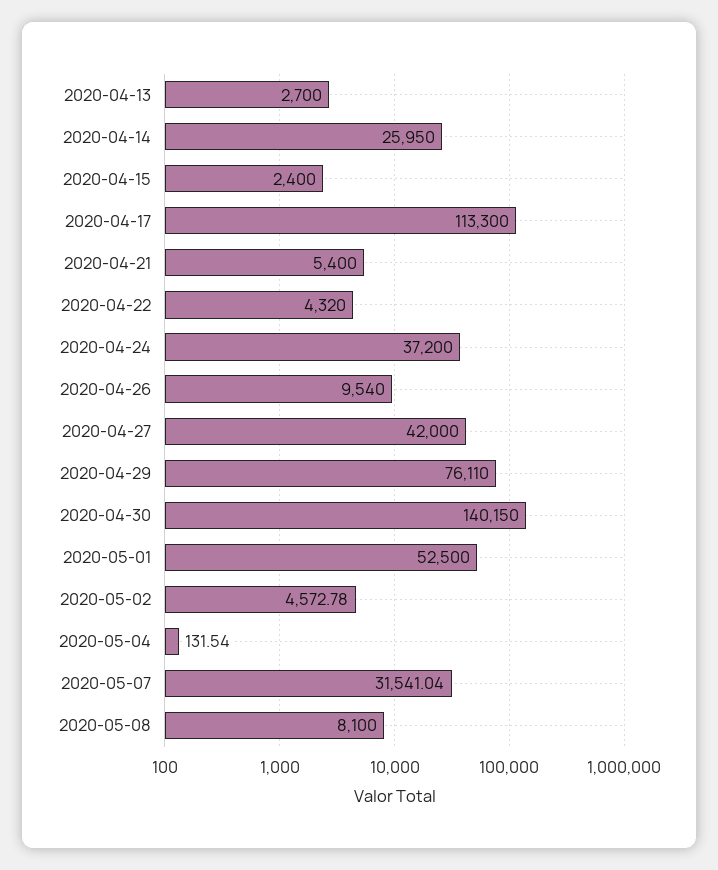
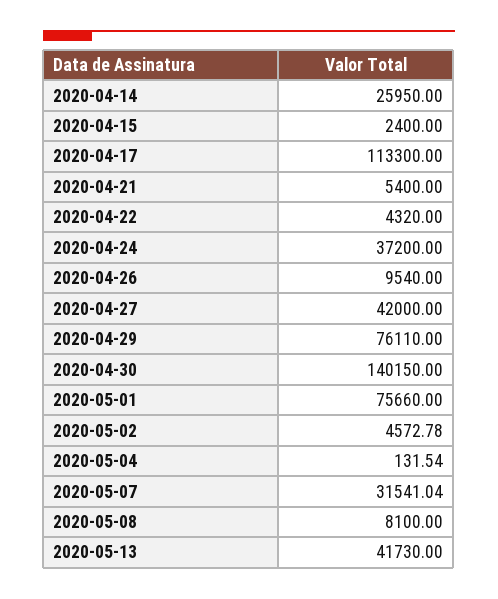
2020-04-13: 2700 -> none
2020-05-01: 52500 -> 75660
2020-05-13: none -> 41730

